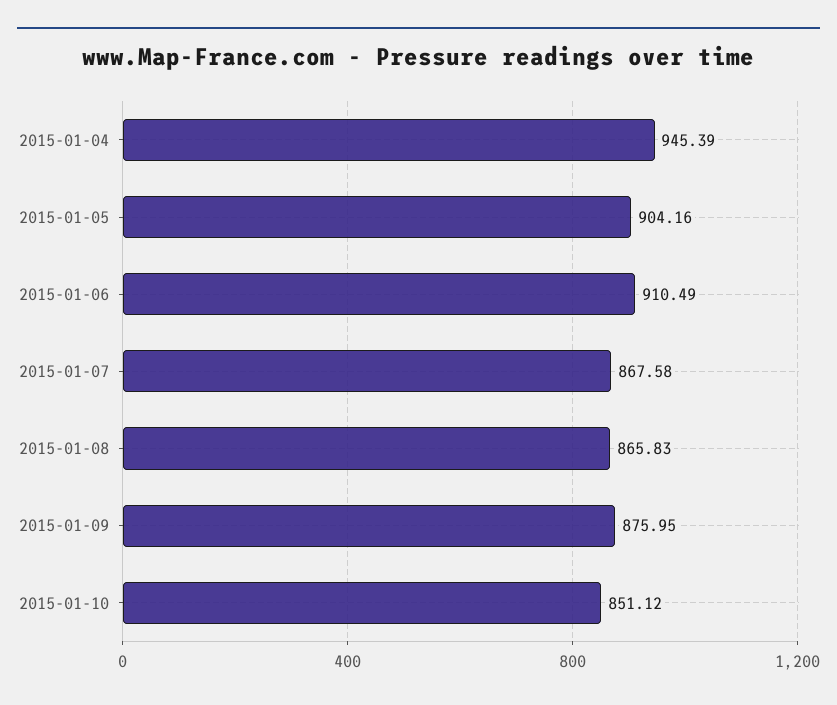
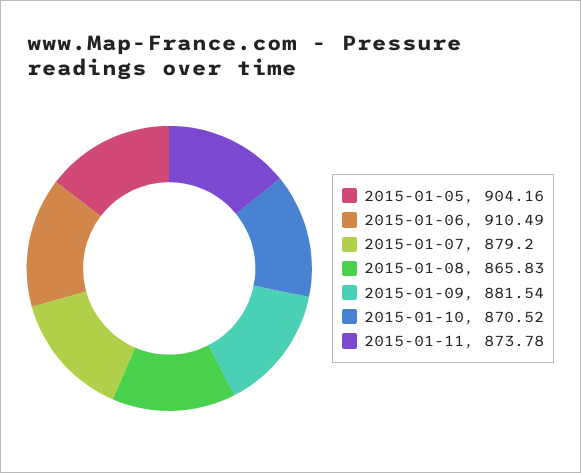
2015-01-04: 945.39 -> none
2015-01-07: 867.58 -> 879.2
2015-01-09: 875.95 -> 881.54
2015-01-10: 851.12 -> 870.52
2015-01-11: none -> 873.78

